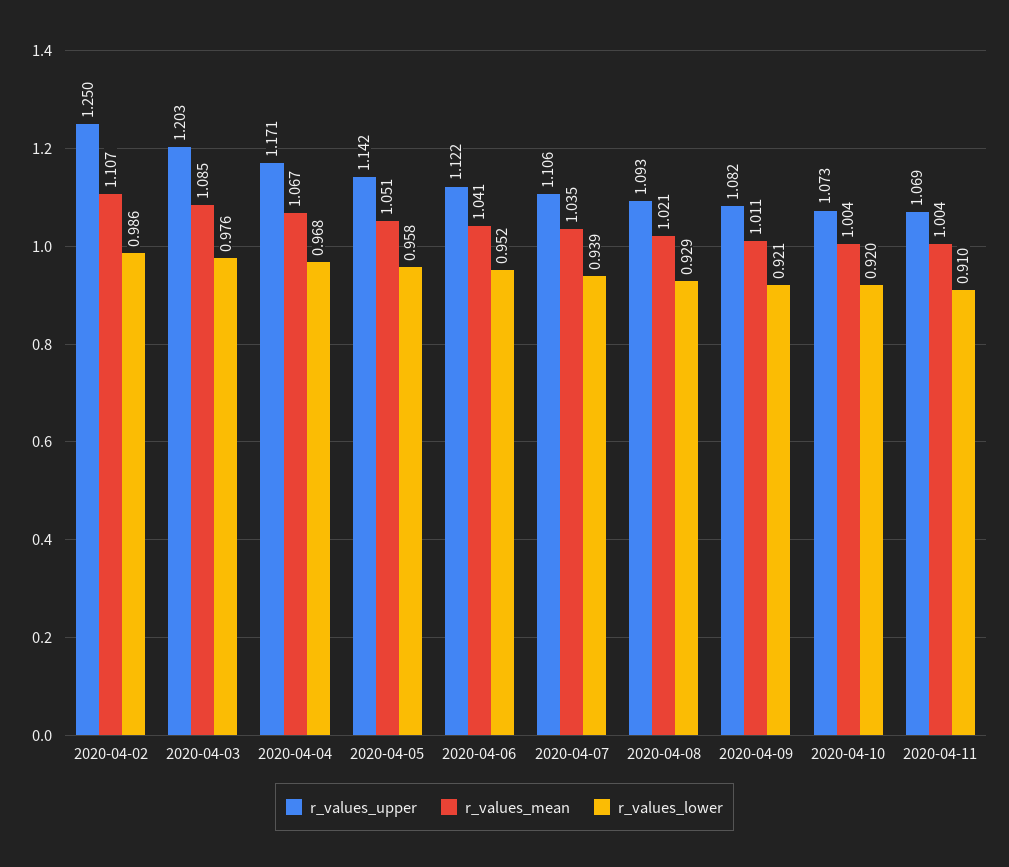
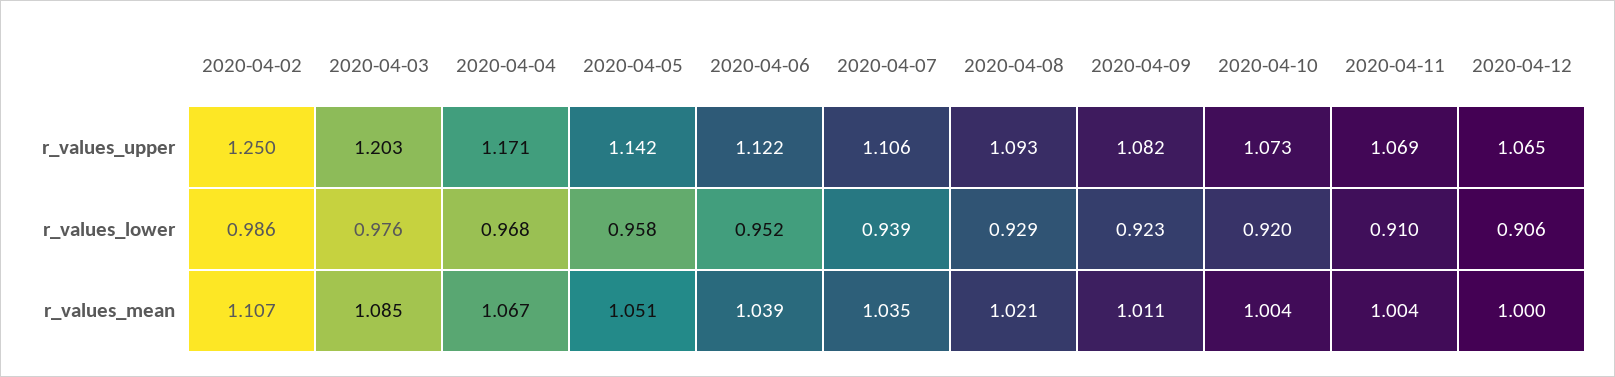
r_values_mean, 2020-04-06: 1.041 -> 1.039
r_values_lower, 2020-04-09: 0.921 -> 0.923
r_values_upper, 2020-04-12: none -> 1.065
r_values_lower, 2020-04-12: none -> 0.906
r_values_mean, 2020-04-12: none -> 1

